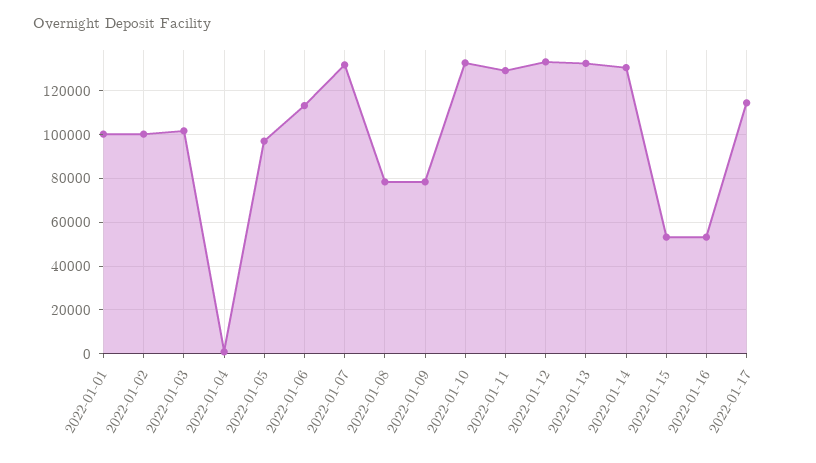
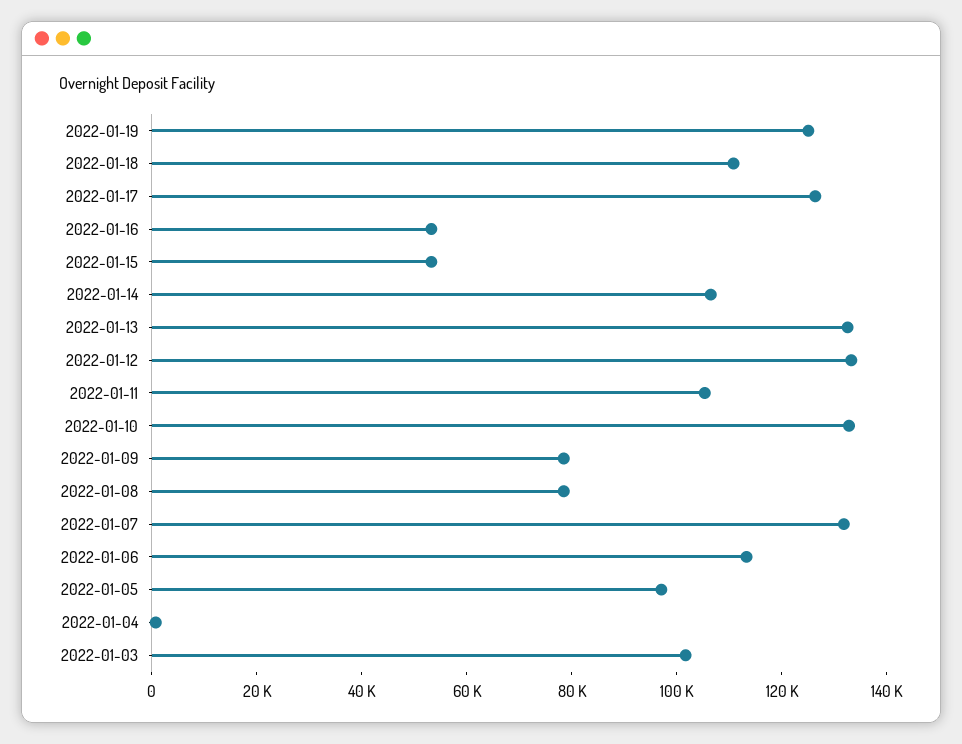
2022-01-01: 100000 -> none
2022-01-02: 100000 -> none
2022-01-11: 130000 -> 105000
2022-01-14: 130000 -> 105000
2022-01-17: 115000 -> 125000
2022-01-19: none -> 125000
2022-01-18: none -> 110000

